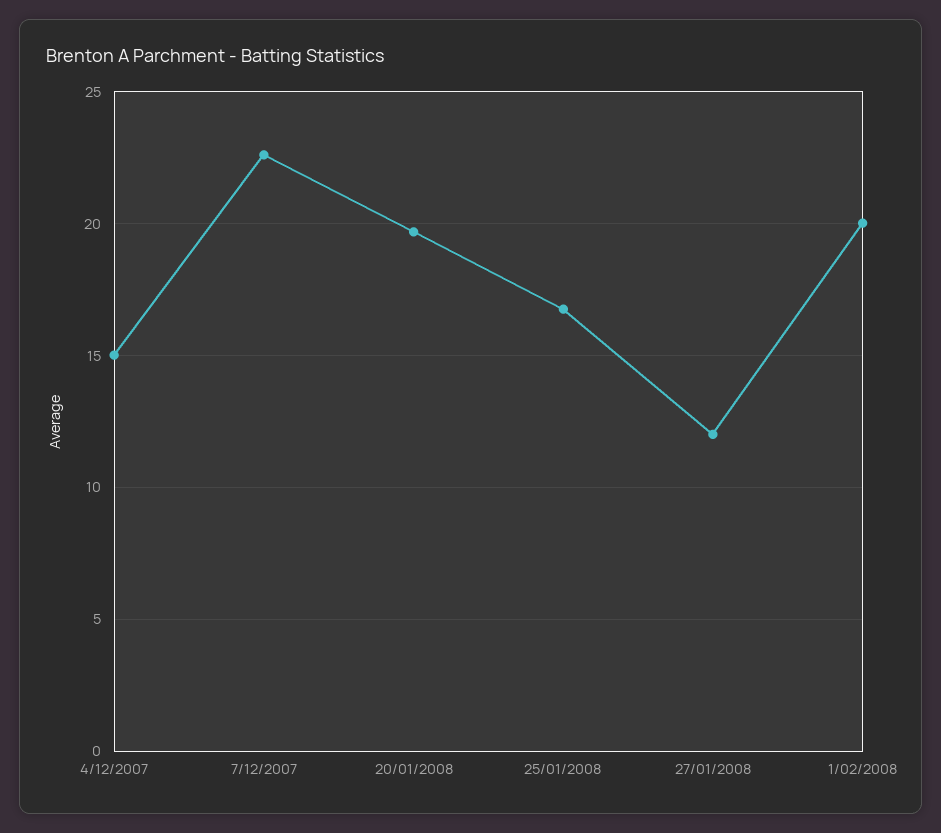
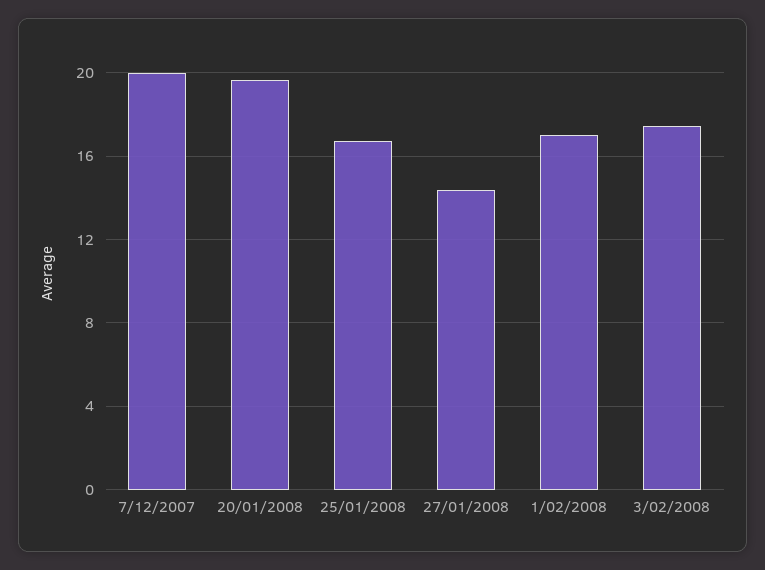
4/12/2007: 15 -> none
7/12/2007: 22.5 -> 20
27/01/2008: 12 -> 14.5
1/02/2008: 20 -> 17
3/02/2008: none -> 17.5

